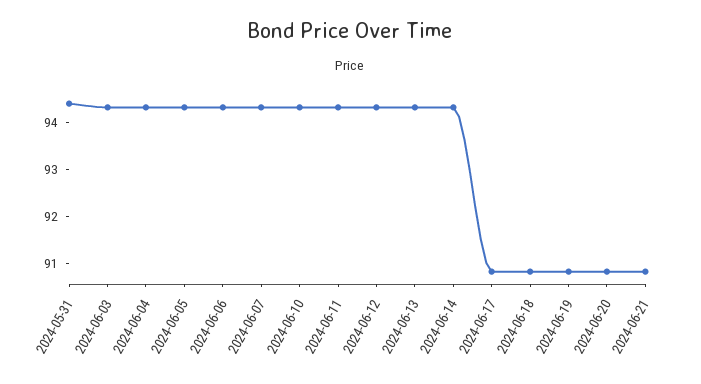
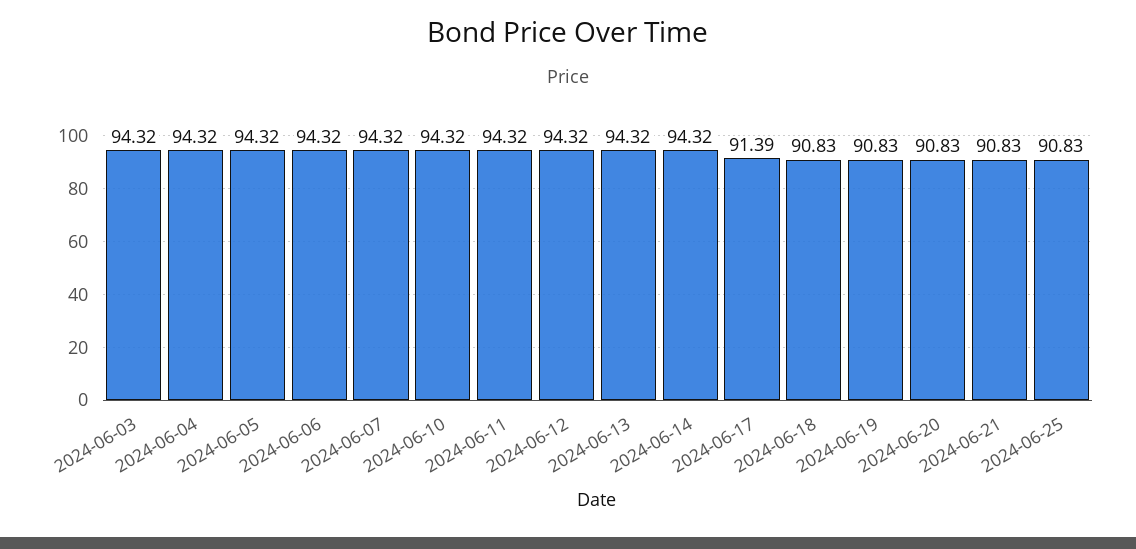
2024-05-31: 94.4 -> none
2024-06-17: 90.8 -> 91.39
2024-06-25: none -> 90.83

